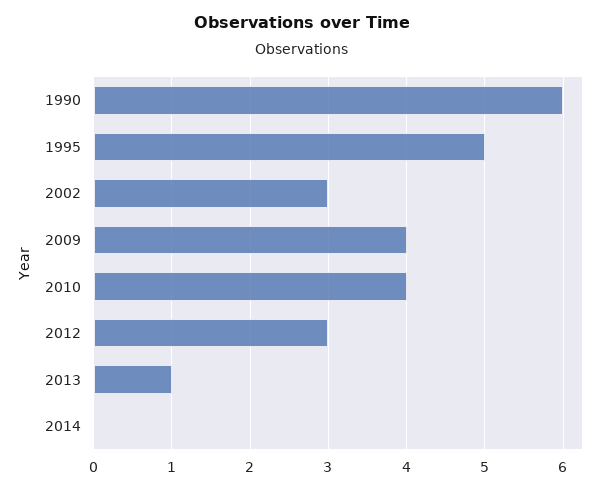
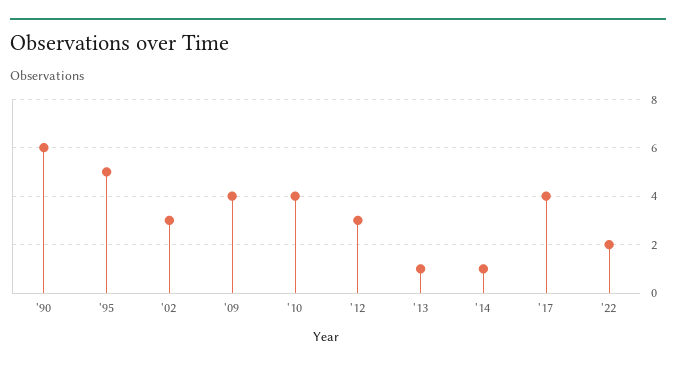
2014: 0 -> 1
'17: none -> 4
'22: none -> 2

